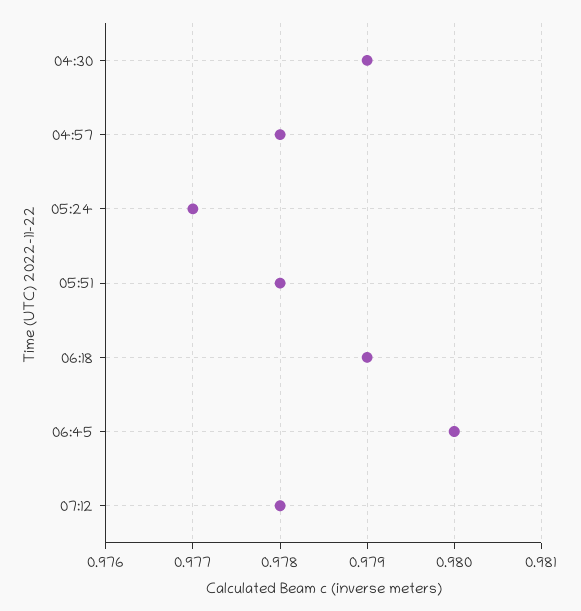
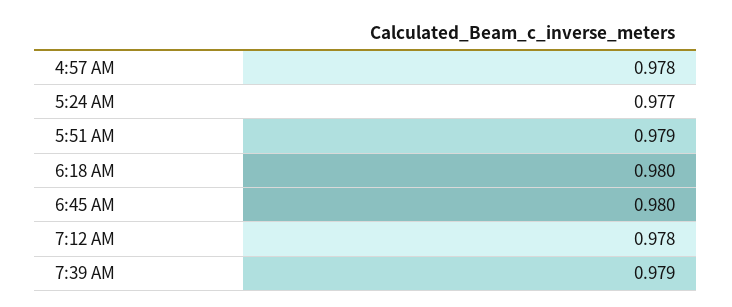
04:30: 0.979 -> none
05:51: 0.978 -> 0.979
06:18: 0.979 -> 0.98
7:39 AM: none -> 0.979

